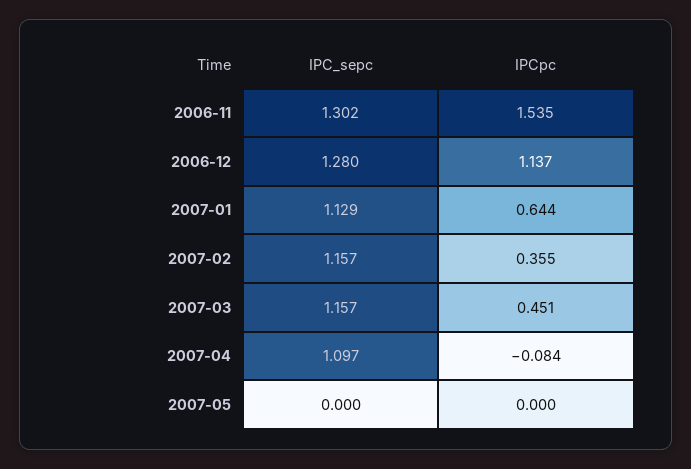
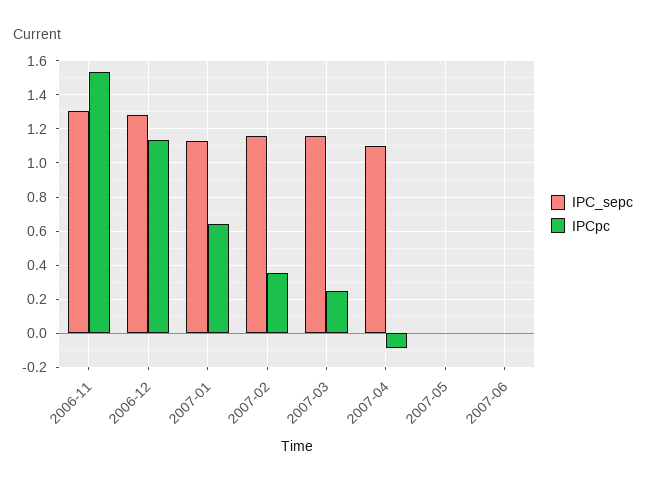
IPCpc, 2007-03: 0.451 -> 0.25
IPC_sepc, 2007-06: none -> 0
IPCpc, 2007-06: none -> 0

